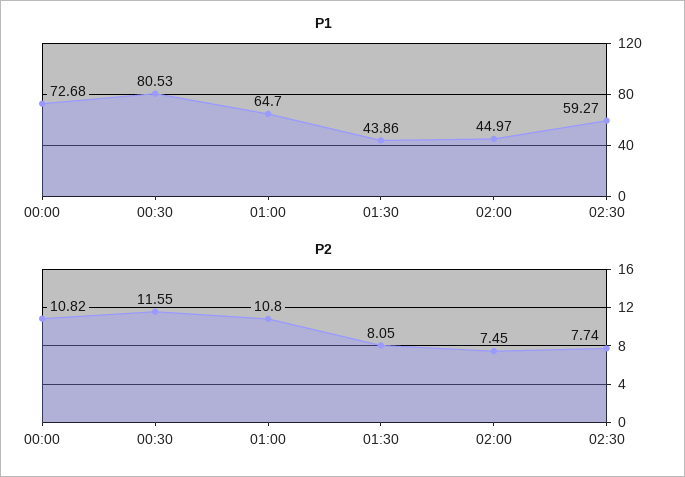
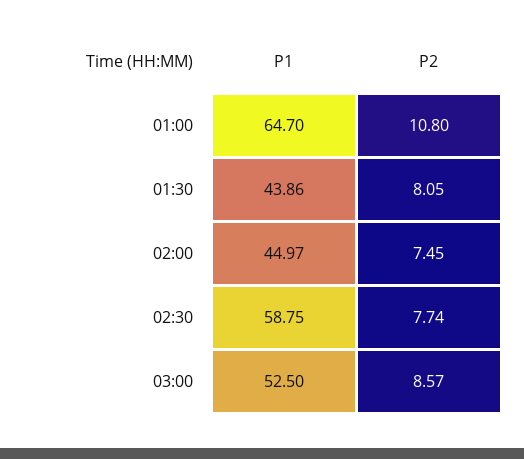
P1, 00:00: 72.68 -> none
P1, 00:30: 80.53 -> none
P1, 02:30: 59.27 -> 58.75
P2, 00:00: 10.82 -> none
P2, 00:30: 11.55 -> none
P1, 03:00: none -> 52.5
P2, 03:00: none -> 8.57

